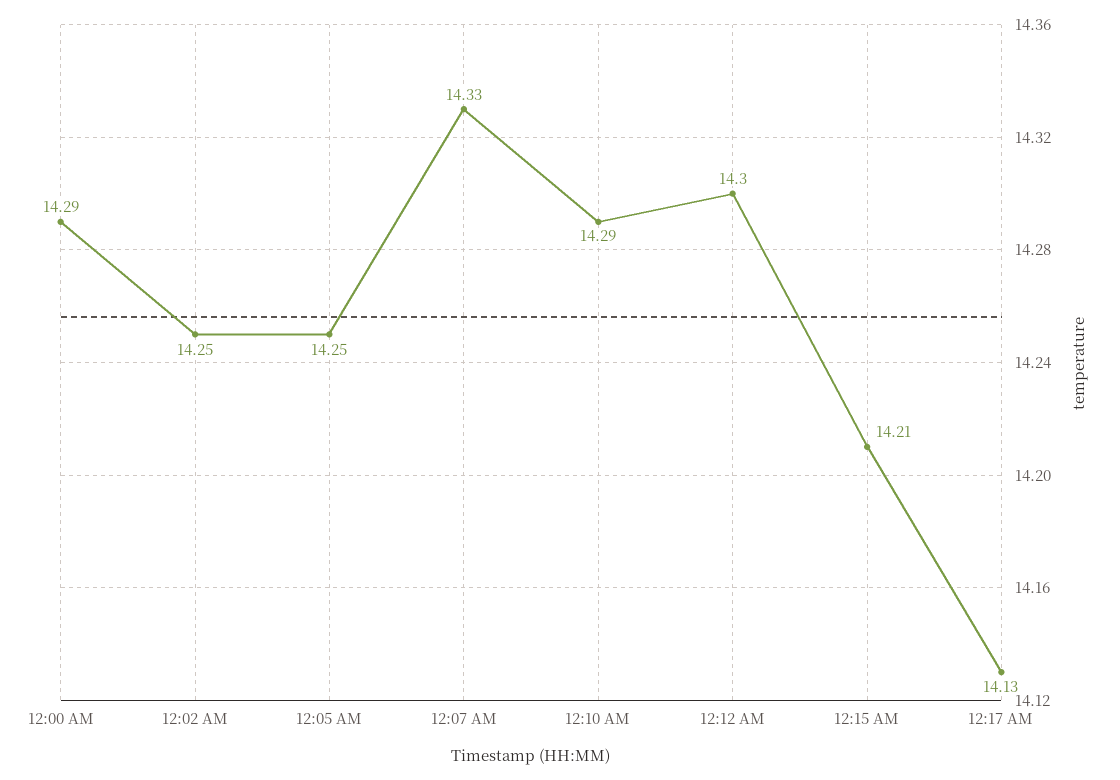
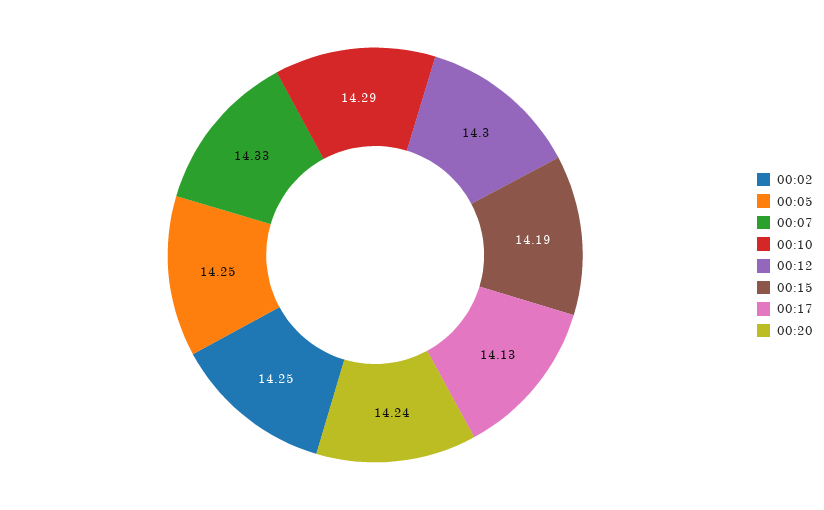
12:00 AM: 14.29 -> none
12:15 AM: 14.21 -> 14.19
00:20: none -> 14.24

